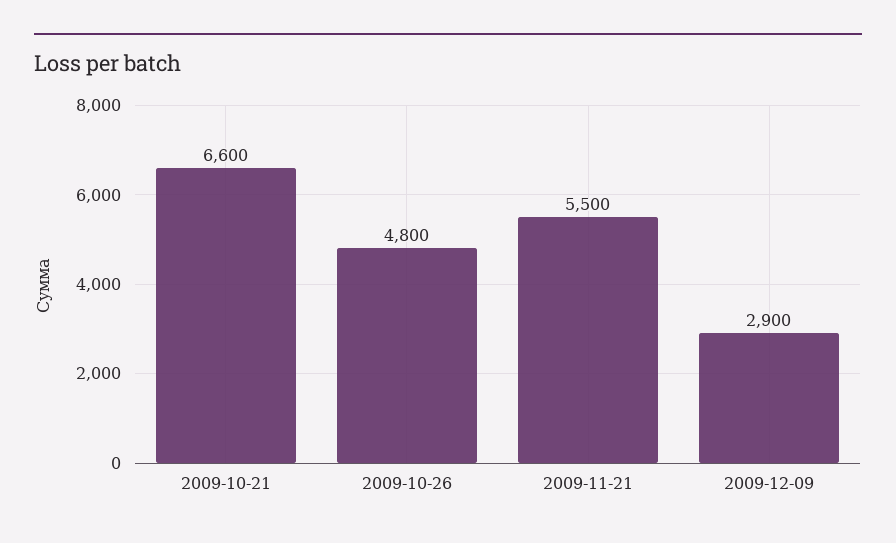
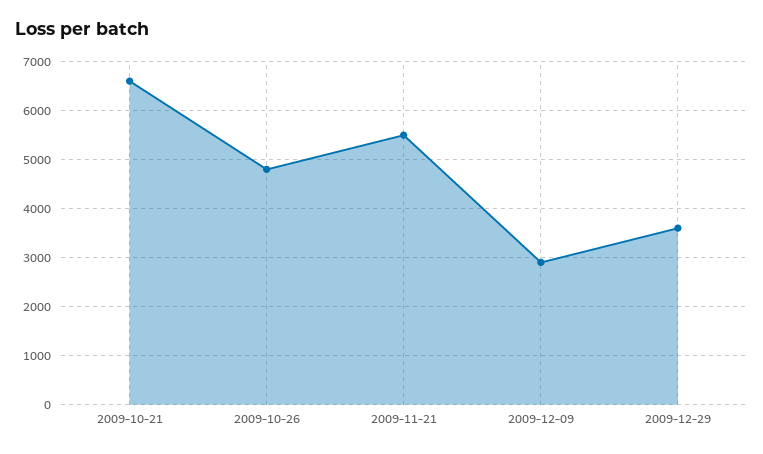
2009-12-29: none -> 3600

